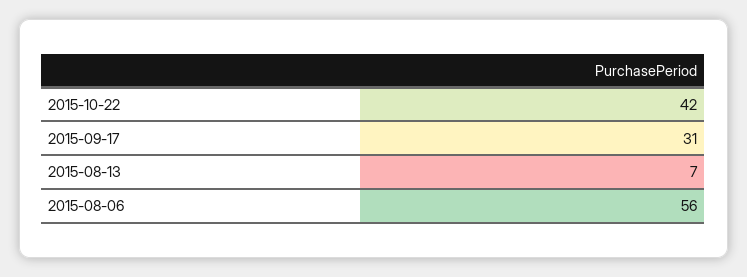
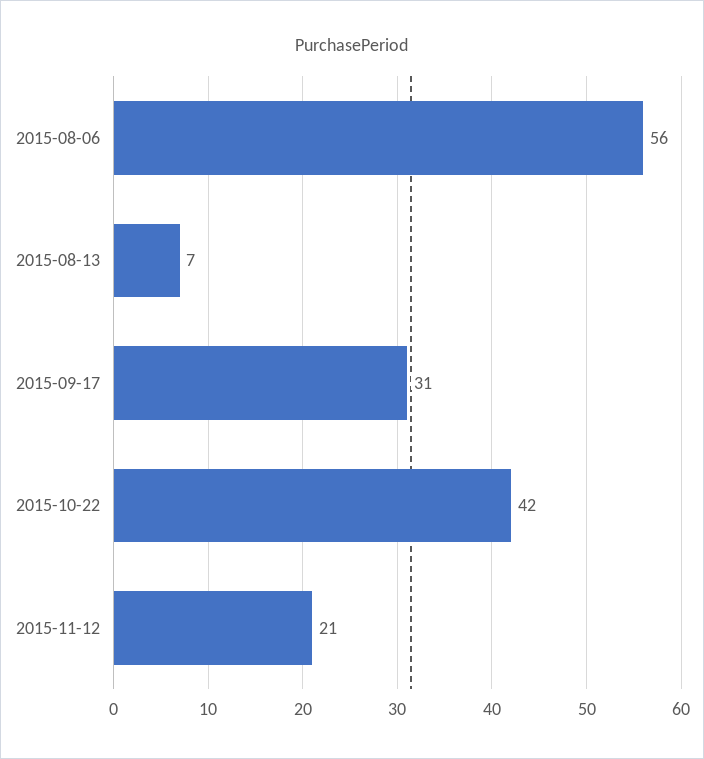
2015-11-12: none -> 21

